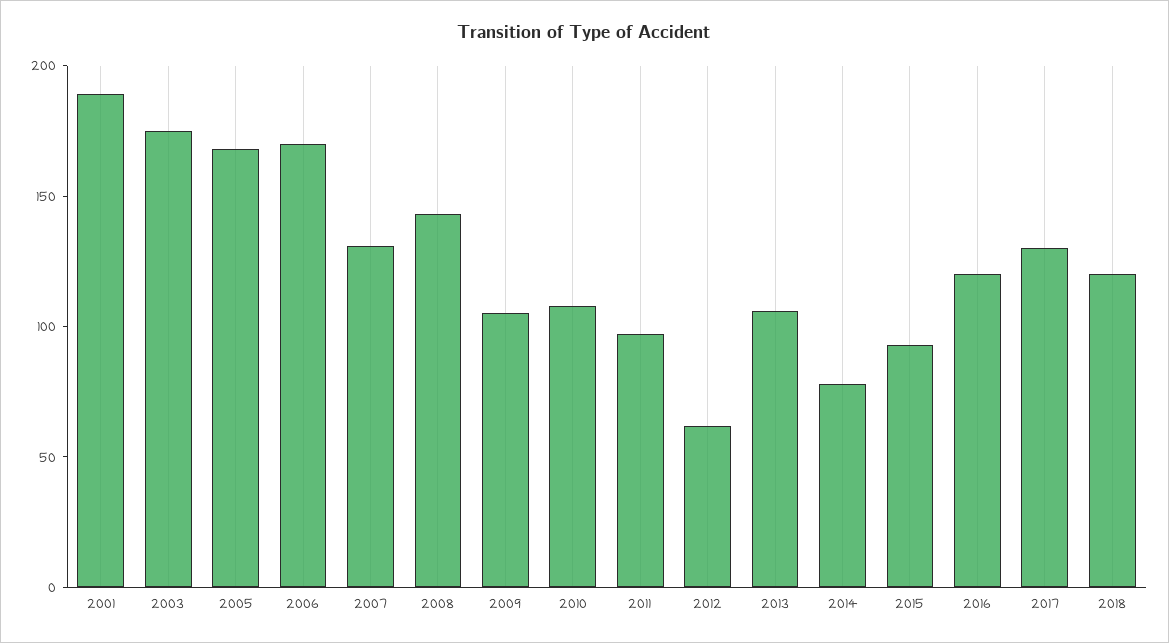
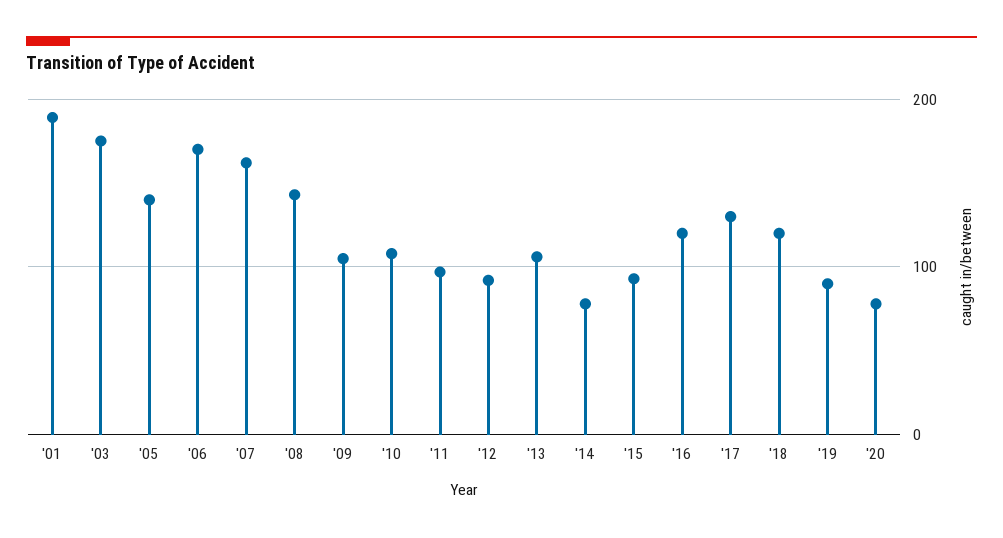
2005: 170 -> 140
2007: 130 -> 160
2012: 60 -> 90
'19: none -> 90
'20: none -> 80

